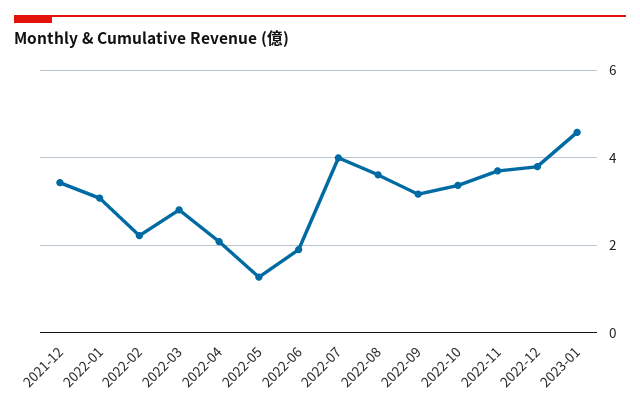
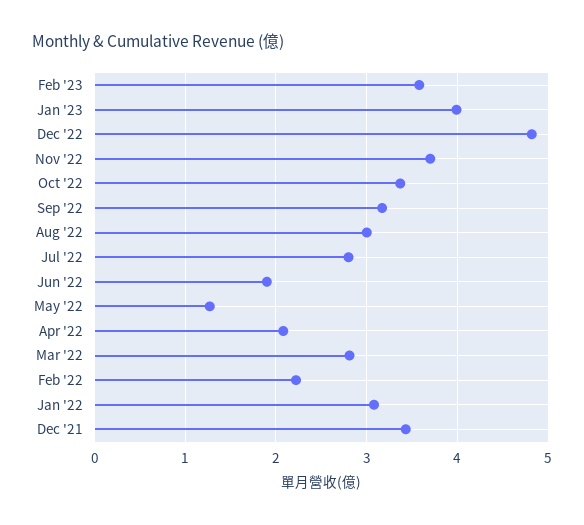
2022-07: 4 -> 2.8
2022-08: 3.6 -> 3
2022-12: 3.8 -> 4.8
2023-01: 4.6 -> 4
Feb '23: none -> 3.6

